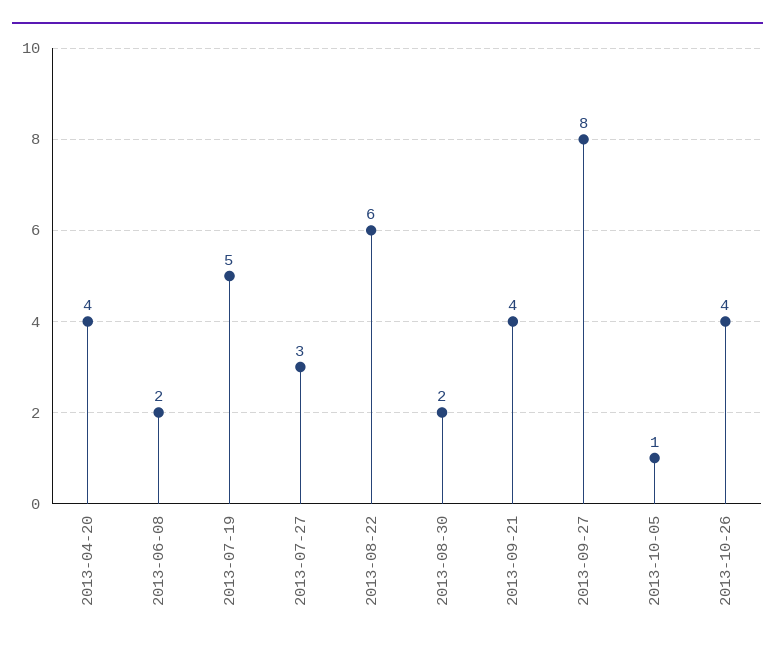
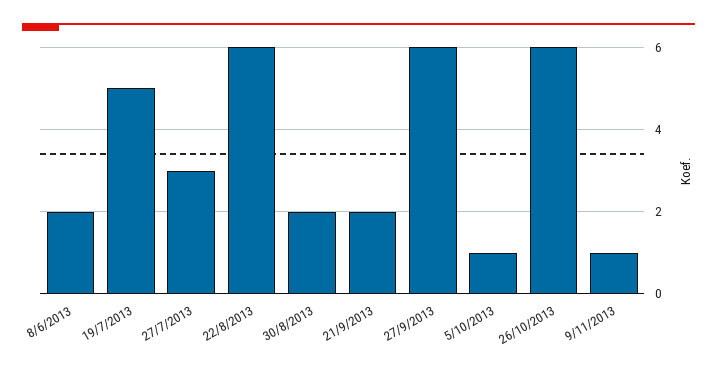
2013-04-20: 4 -> none
2013-09-21: 4 -> 2
2013-09-27: 8 -> 6
2013-10-26: 4 -> 6
9/11/2013: none -> 1

